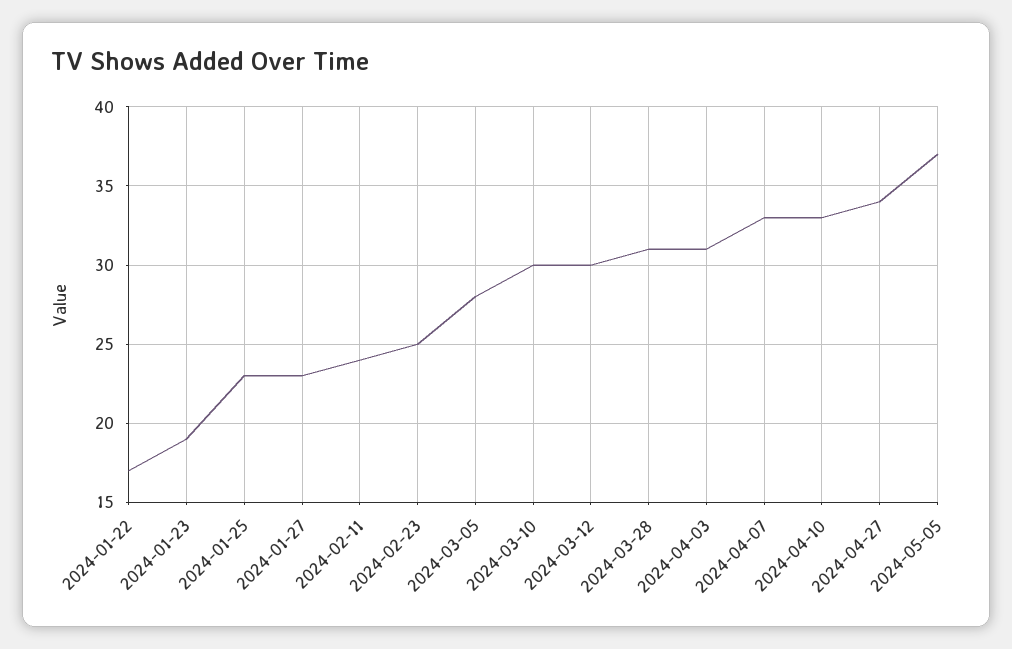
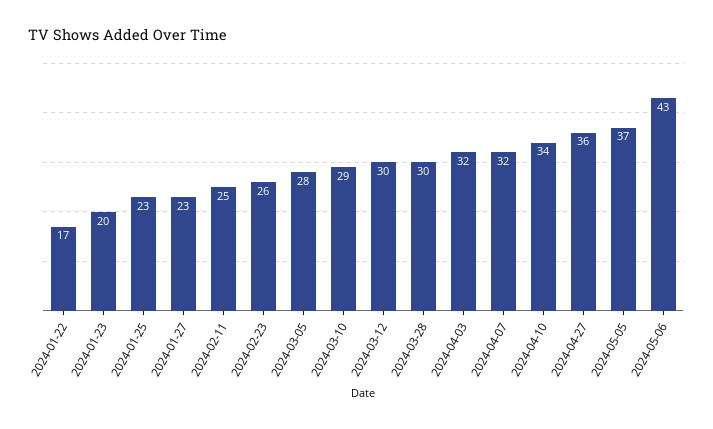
2024-01-23: 19 -> 20
2024-02-11: 24 -> 25
2024-02-23: 25 -> 26
2024-03-10: 30 -> 29
2024-03-28: 31 -> 30
2024-04-03: 31 -> 32
2024-04-07: 33 -> 32
2024-04-10: 33 -> 34
2024-04-27: 34 -> 36
2024-05-06: none -> 43

